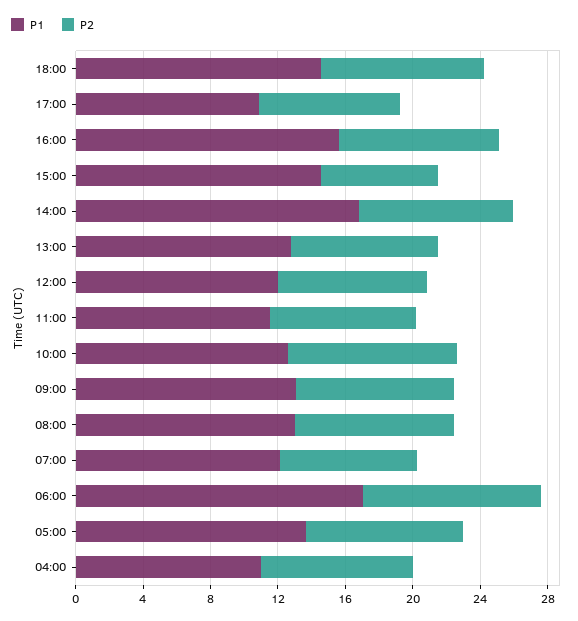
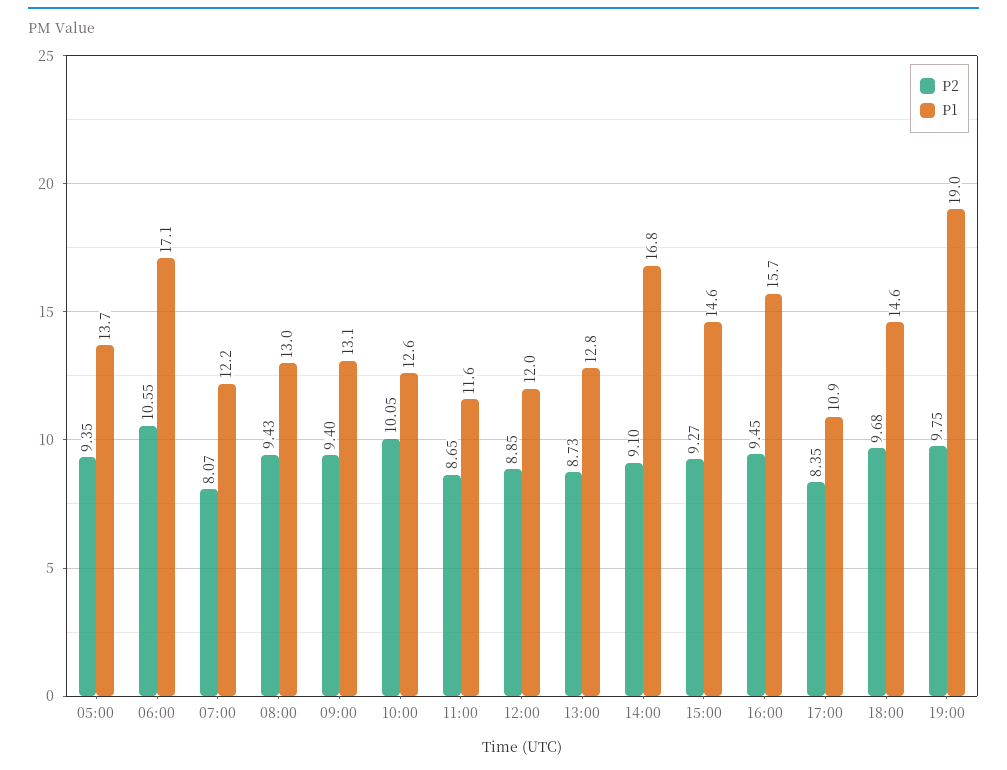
P2, 15:00: 7 -> 9.27
P1, 04:00: 11 -> none
P2, 04:00: 9 -> none
P2, 19:00: none -> 9.75
P1, 19:00: none -> 19

